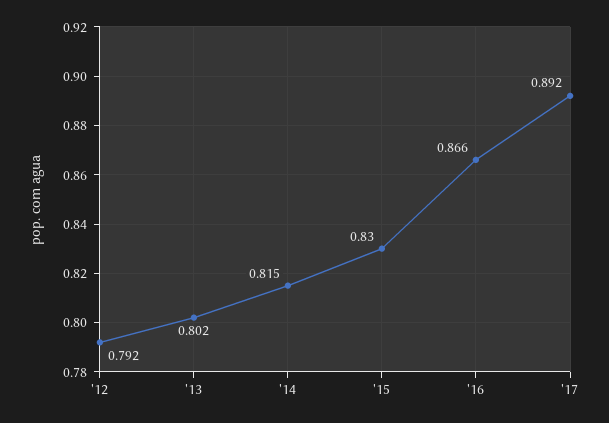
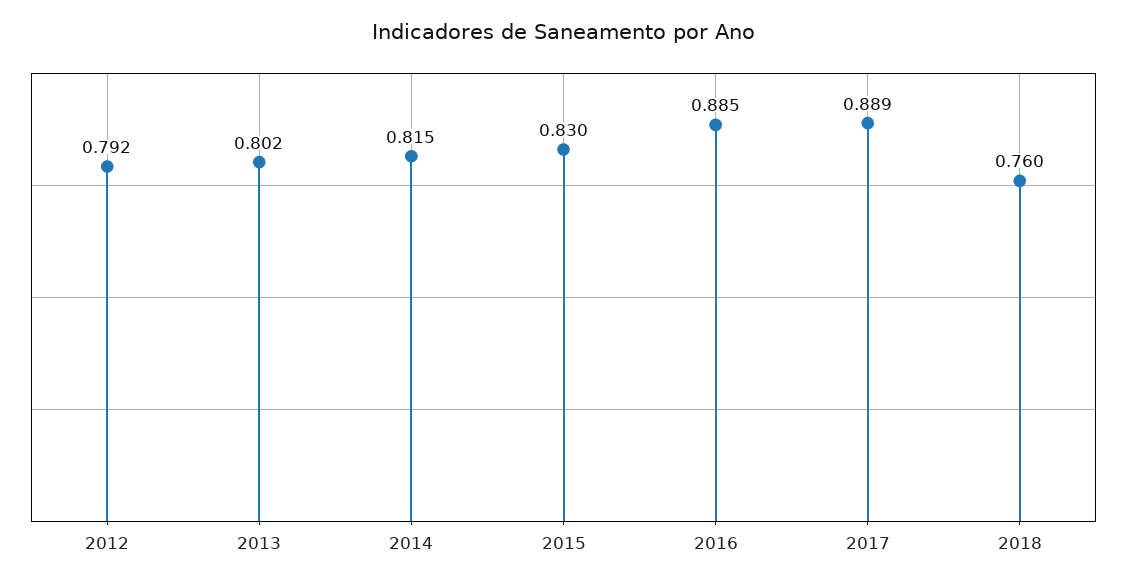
'16: 0.866 -> 0.885
'17: 0.892 -> 0.889
2018: none -> 0.76

